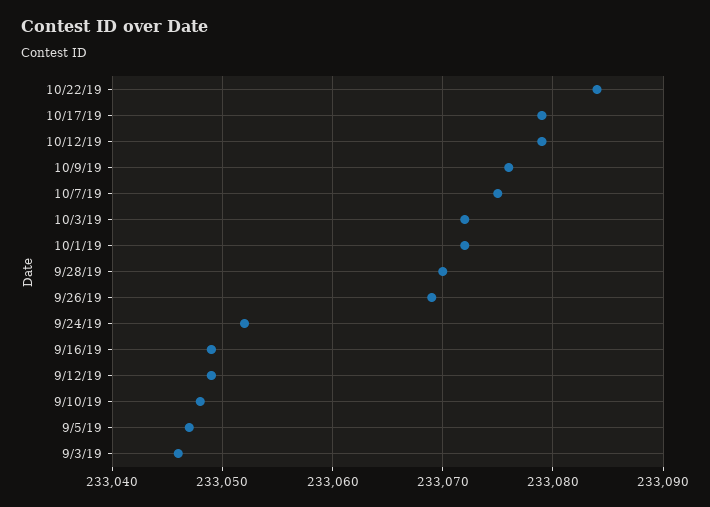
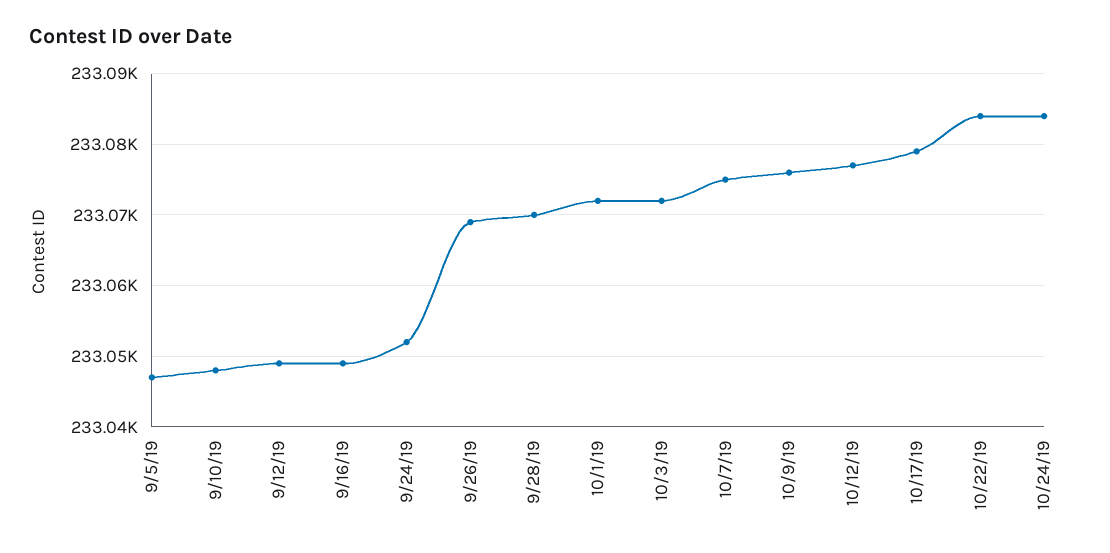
10/12/19: 233079 -> 233077
9/3/19: 233046 -> none
10/24/19: none -> 233084

